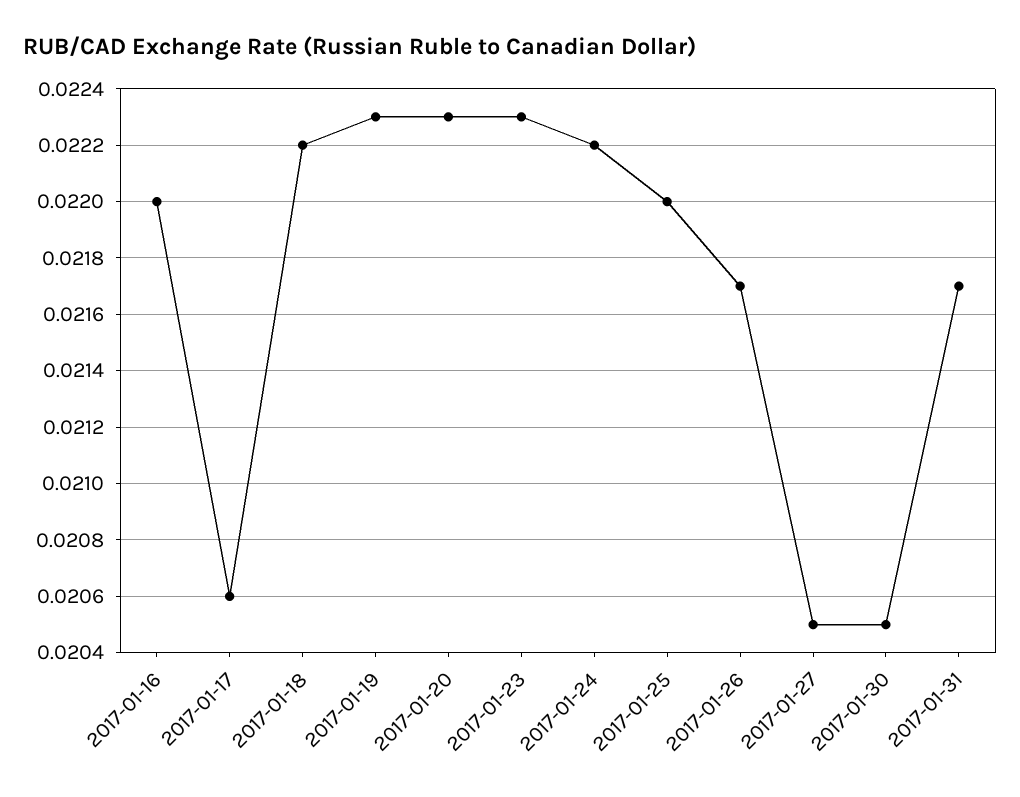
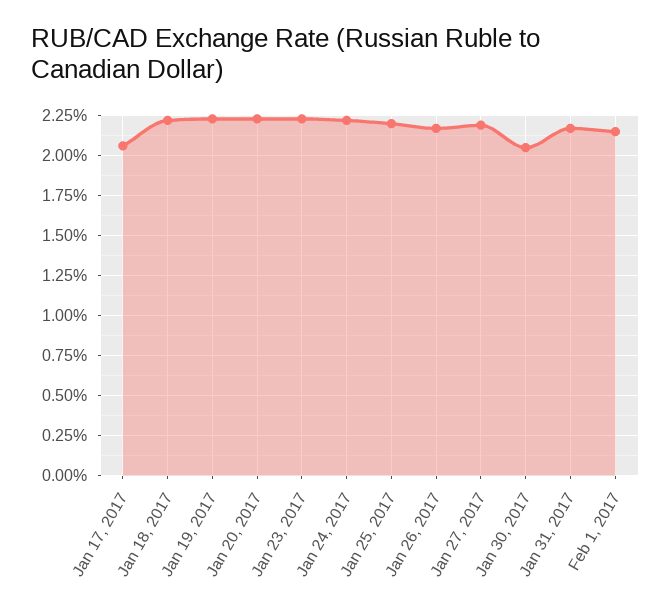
2017-01-16: 0.022 -> none
2017-01-27: 0.0205 -> 0.022
Feb 1, 2017: none -> 0.0215

